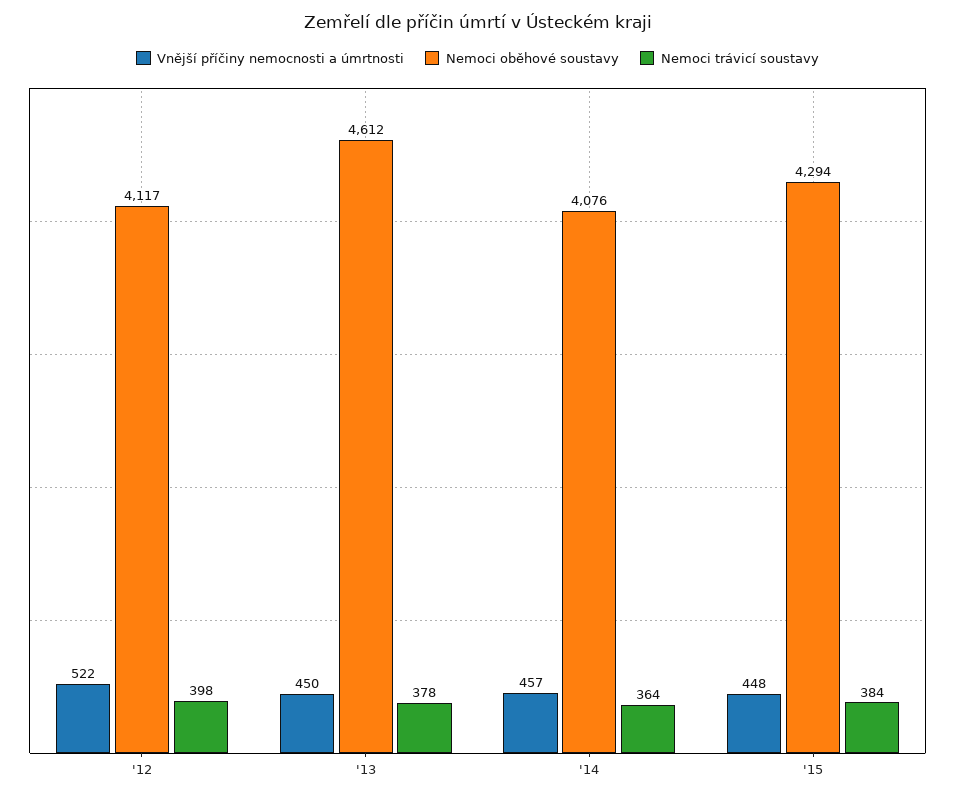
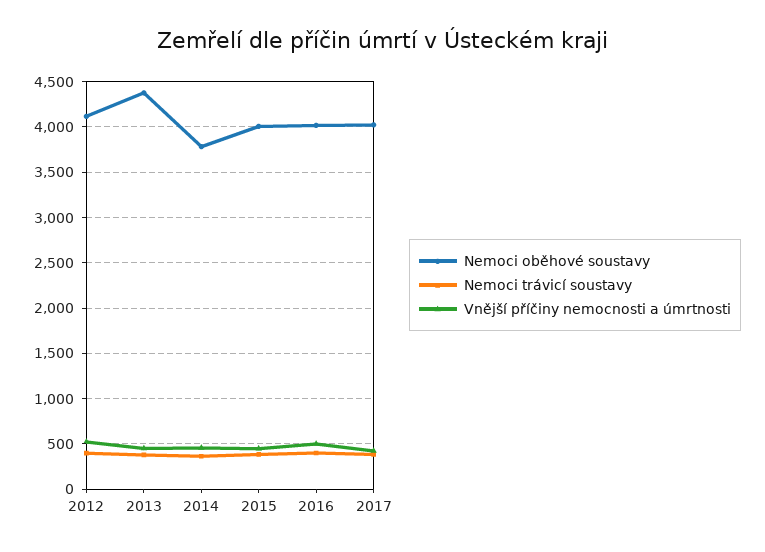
Nemoci oběhové soustavy, '13: 4612 -> 4400
Nemoci oběhové soustavy, '14: 4076 -> 3800
Nemoci oběhové soustavy, '15: 4294 -> 4000
Nemoci oběhové soustavy, 2016: none -> 4000
Nemoci trávicí soustavy, 2016: none -> 400
Vnější příčiny nemocnosti a úmrtnosti, 2016: none -> 500
Nemoci oběhové soustavy, 2017: none -> 4000
Nemoci trávicí soustavy, 2017: none -> 400
Vnější příčiny nemocnosti a úmrtnosti, 2017: none -> 400

